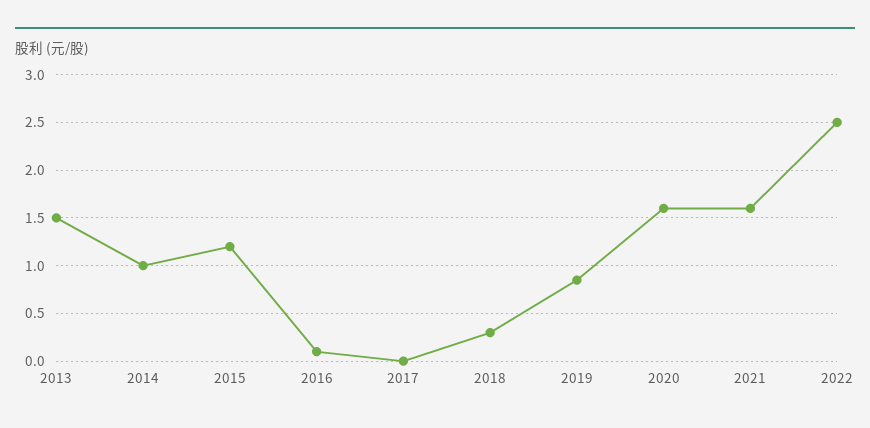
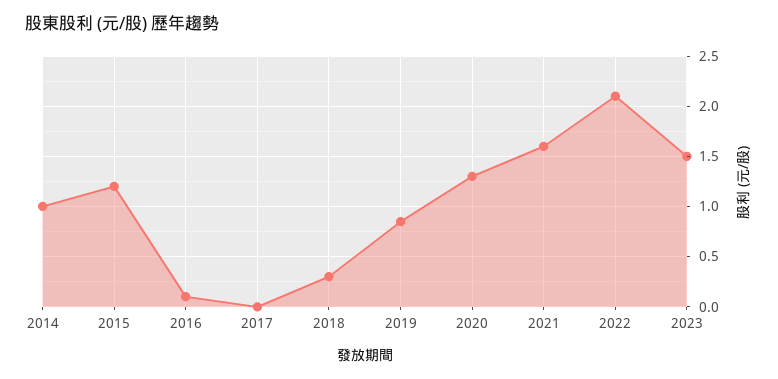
2013: 1.5 -> none
2020: 1.6 -> 1.3
2022: 2.5 -> 2.1
2023: none -> 1.5

